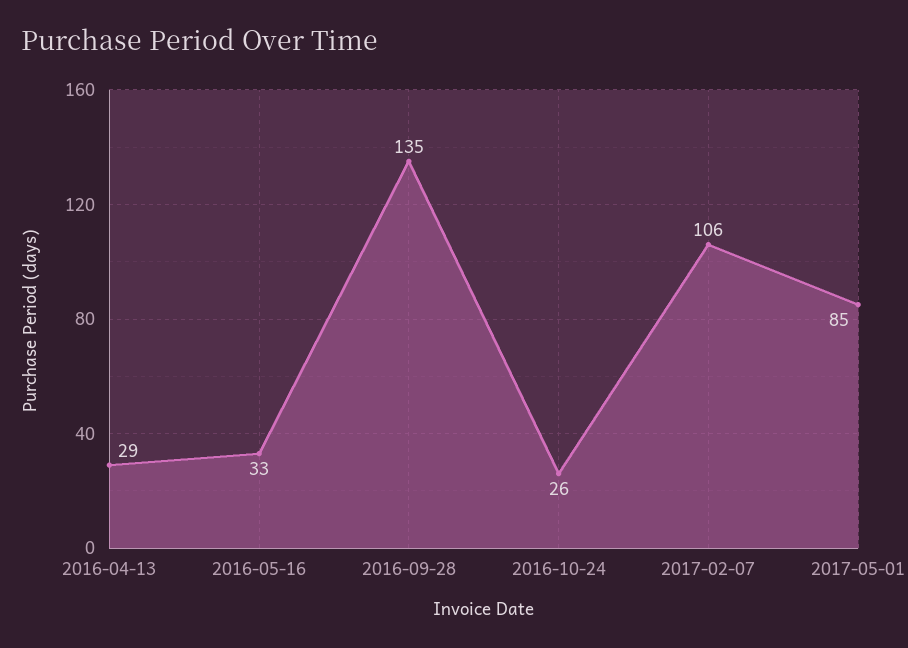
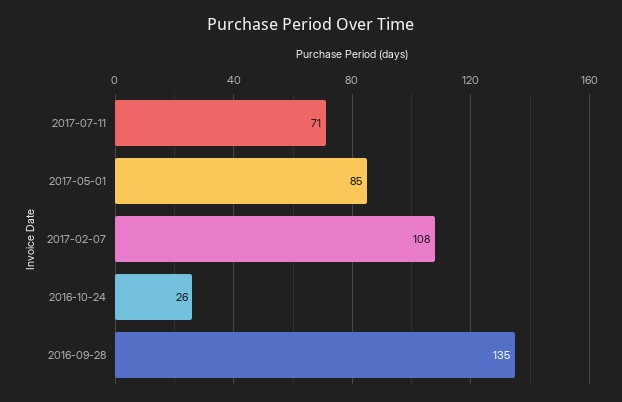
2016-04-13: 29 -> none
2016-05-16: 33 -> none
2017-02-07: 106 -> 108
2017-07-11: none -> 71

